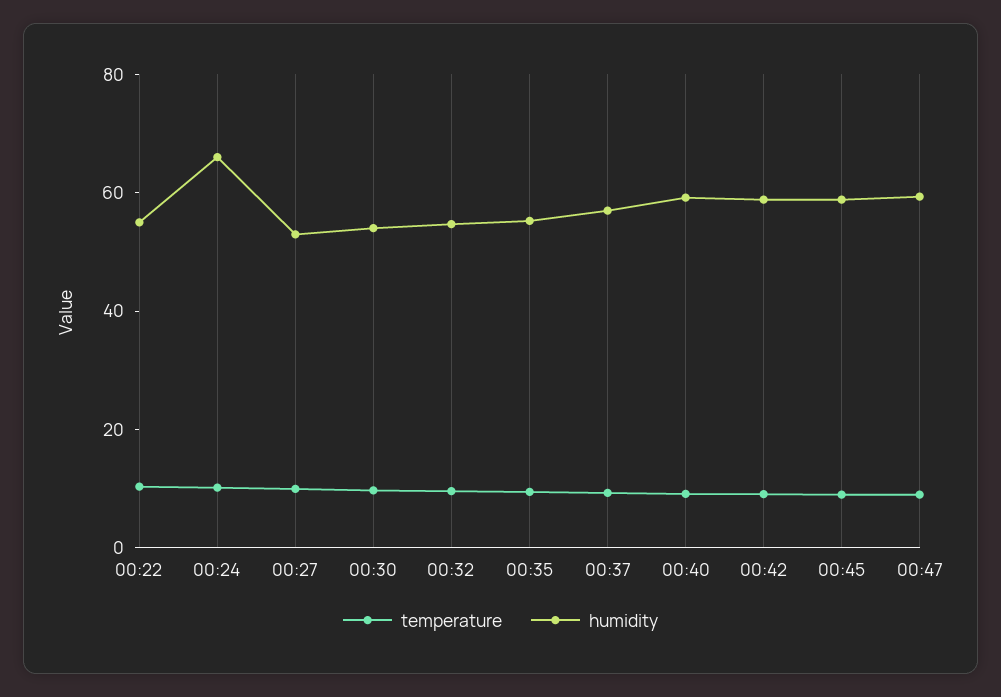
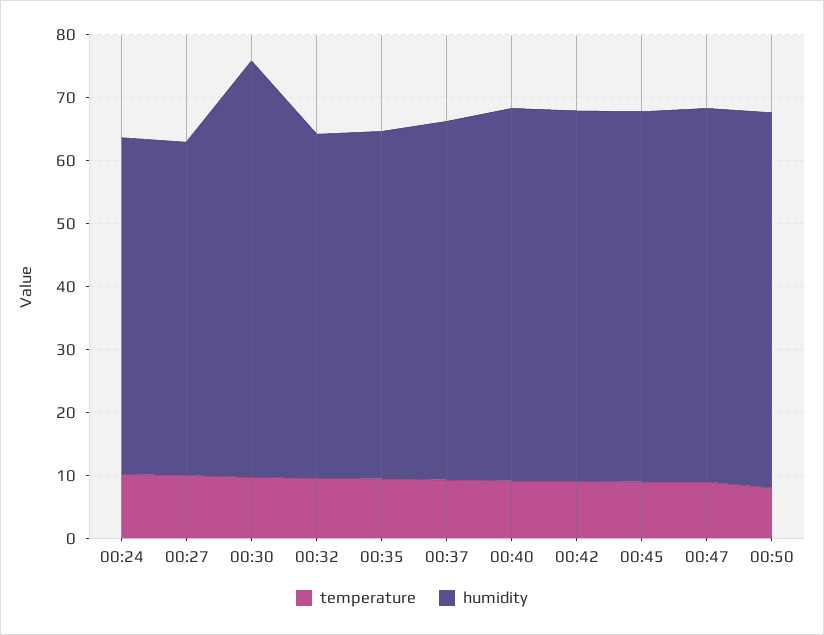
temperature, 00:22: 10 -> none
humidity, 00:22: 55 -> none
humidity, 00:24: 65 -> 54
humidity, 00:30: 55 -> 66
temperature, 00:50: none -> 8
humidity, 00:50: none -> 60

